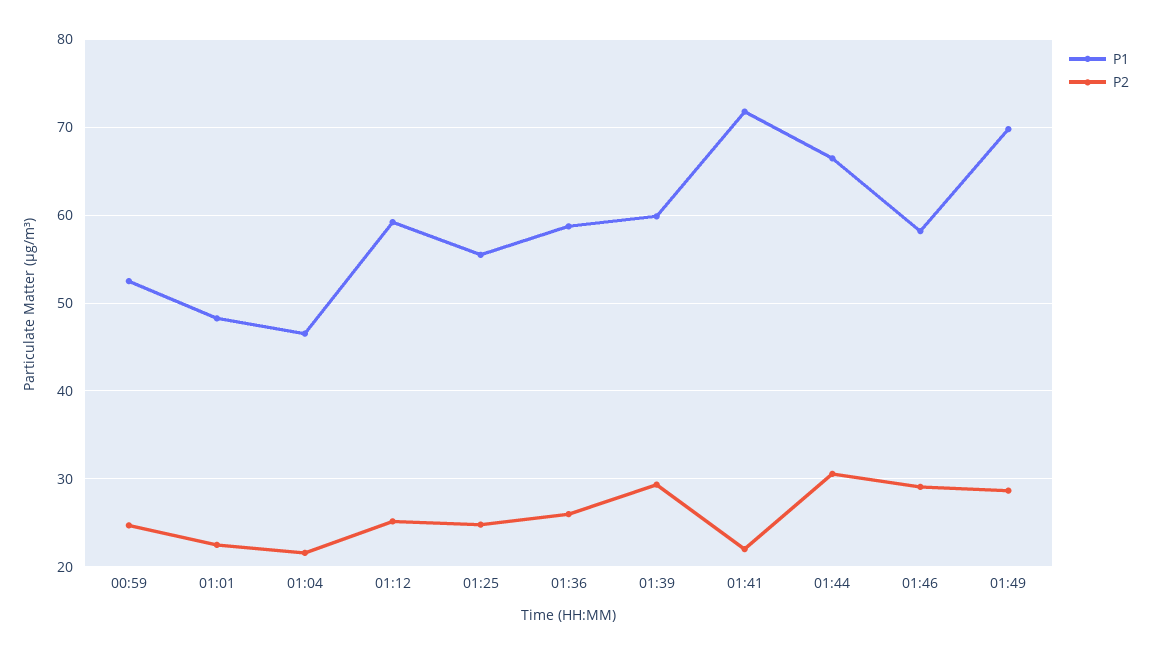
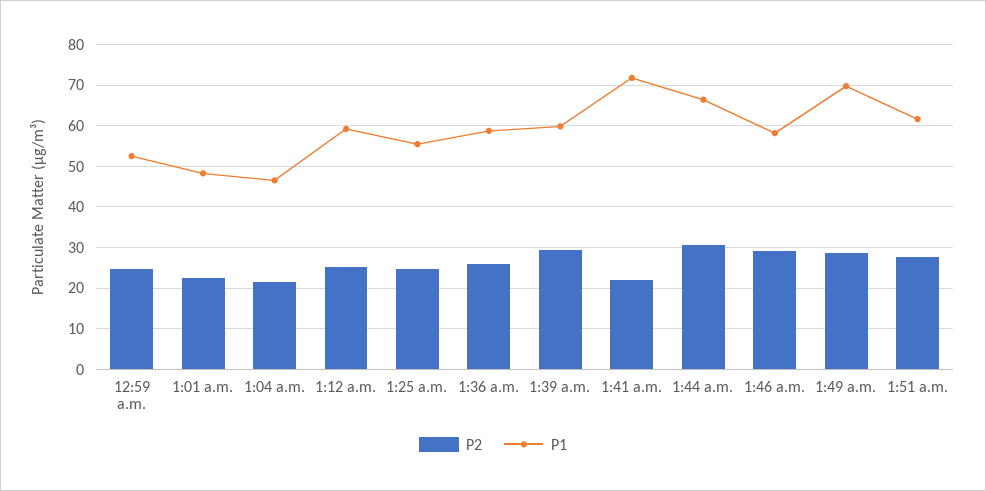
P2, 1:51 a.m.: none -> 28
P1, 1:51 a.m.: none -> 62

